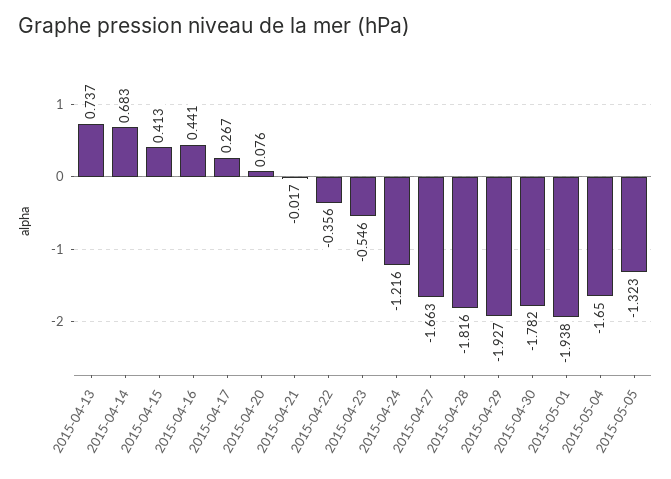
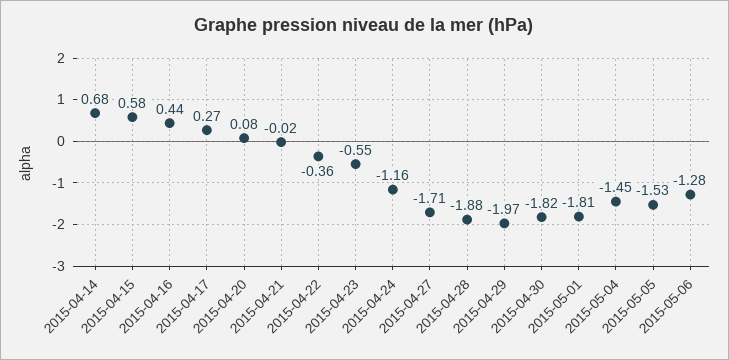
2015-04-13: 0.737 -> none
2015-04-15: 0.413 -> 0.58
2015-04-24: -1.216 -> -1.16
2015-04-27: -1.663 -> -1.71
2015-04-28: -1.816 -> -1.88
2015-04-29: -1.927 -> -1.97
2015-04-30: -1.782 -> -1.82
2015-05-01: -1.938 -> -1.81
2015-05-04: -1.65 -> -1.45
2015-05-05: -1.323 -> -1.53
2015-05-06: none -> -1.28

